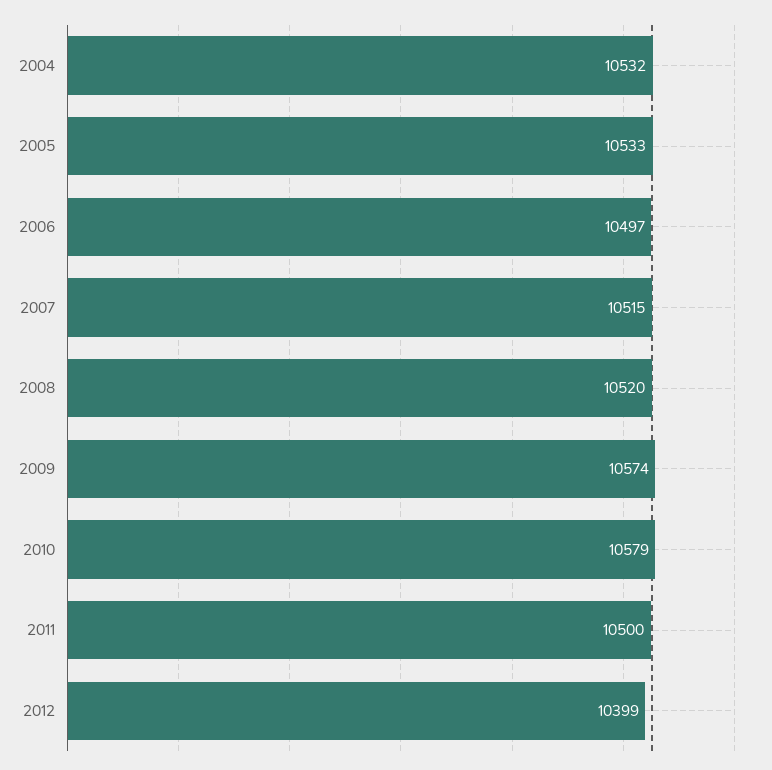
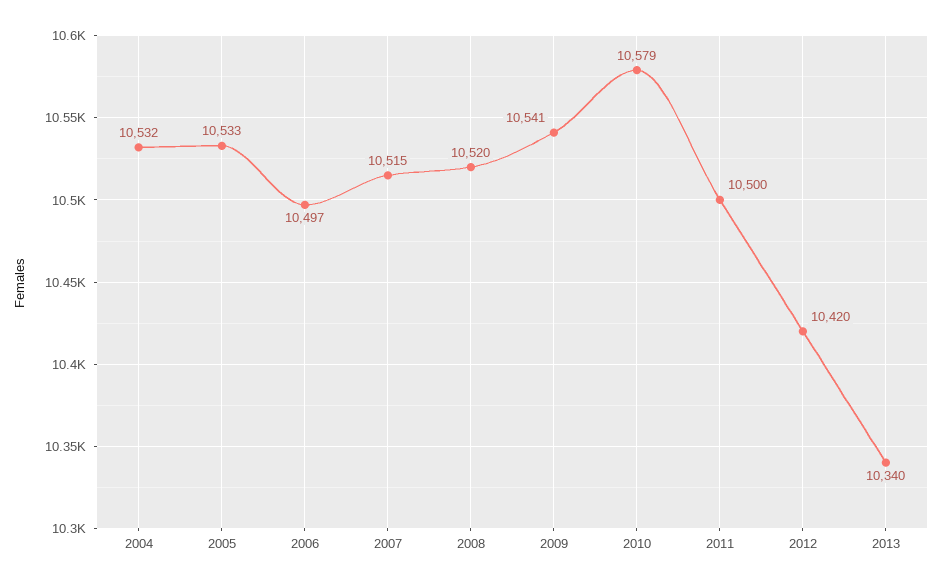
2009: 10574 -> 10541
2012: 10399 -> 10420
2013: none -> 10340

